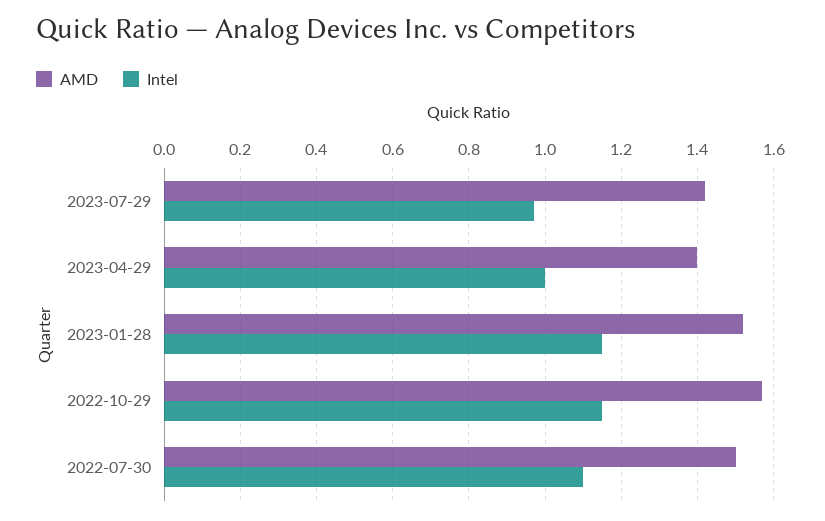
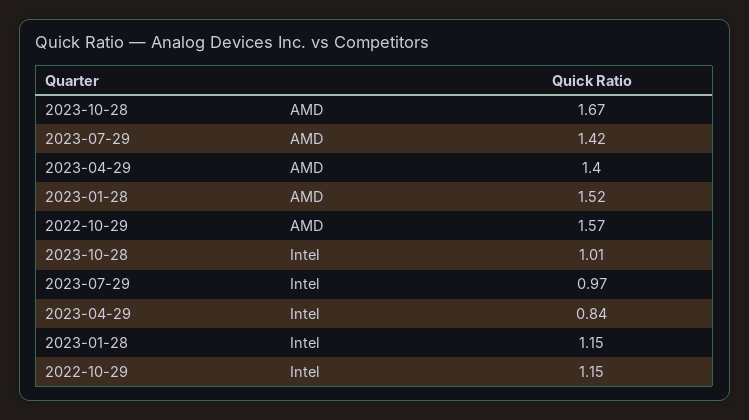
Intel, 2023-04-29: 1 -> 0.84
AMD, 2022-07-30: 1.5 -> none
Intel, 2022-07-30: 1.1 -> none
AMD, 2023-10-28: none -> 1.67
Intel, 2023-10-28: none -> 1.01

